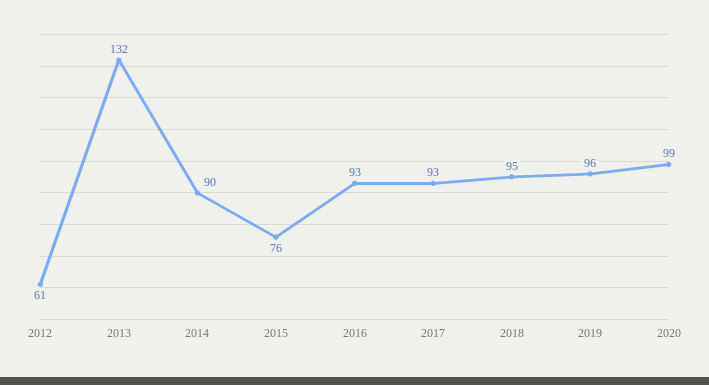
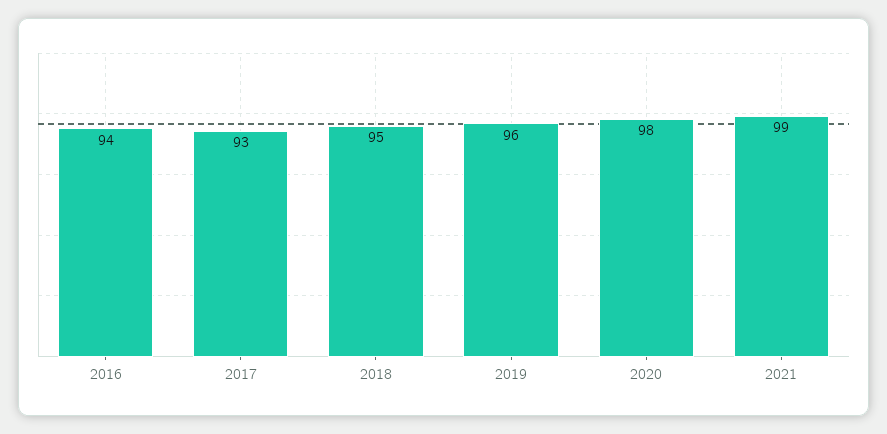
2012: 61 -> none
2013: 132 -> none
2014: 90 -> none
2015: 76 -> none
2016: 93 -> 94
2020: 99 -> 98
2021: none -> 99

